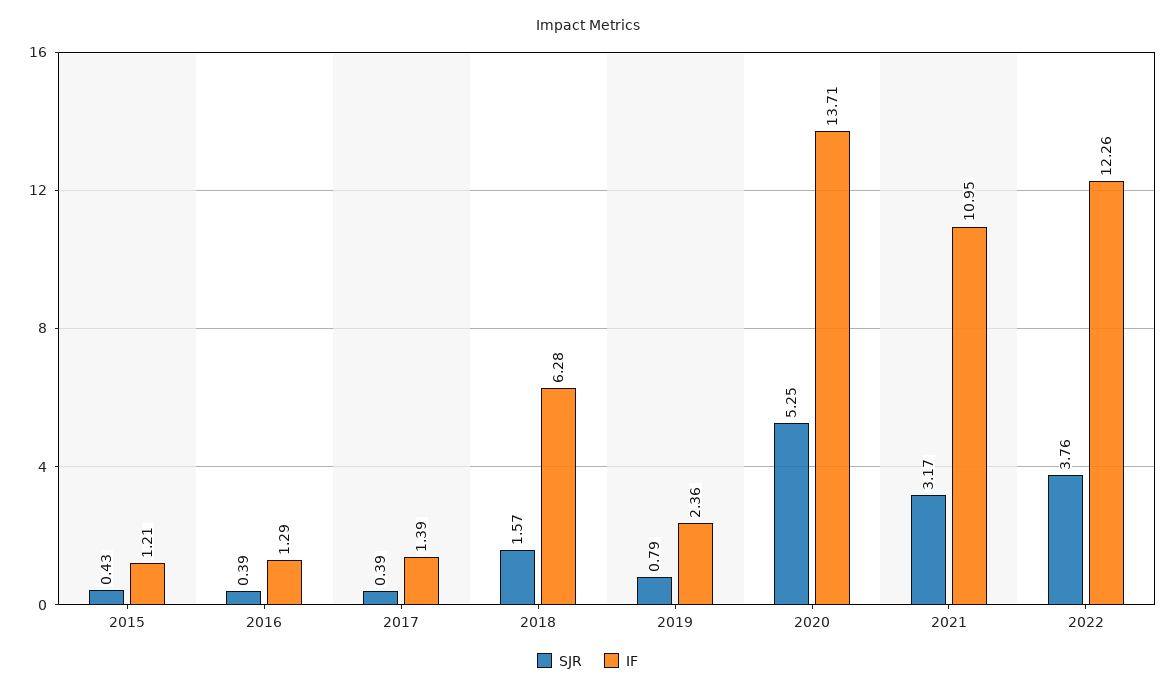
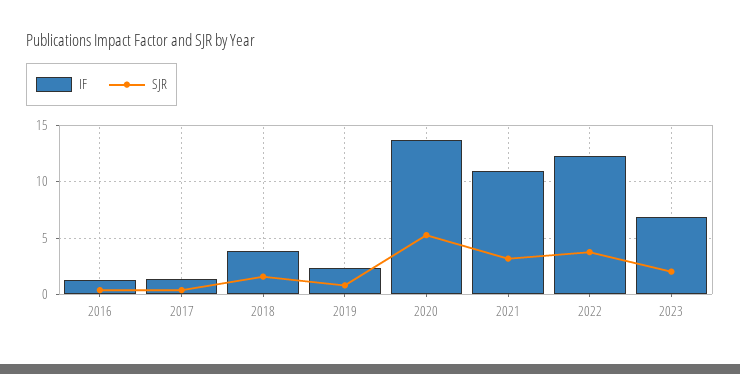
SJR, 2015: 0.43 -> none
IF, 2015: 1.21 -> none
IF, 2018: 6.28 -> 4
IF, 2023: none -> 7
SJR, 2023: none -> 2

